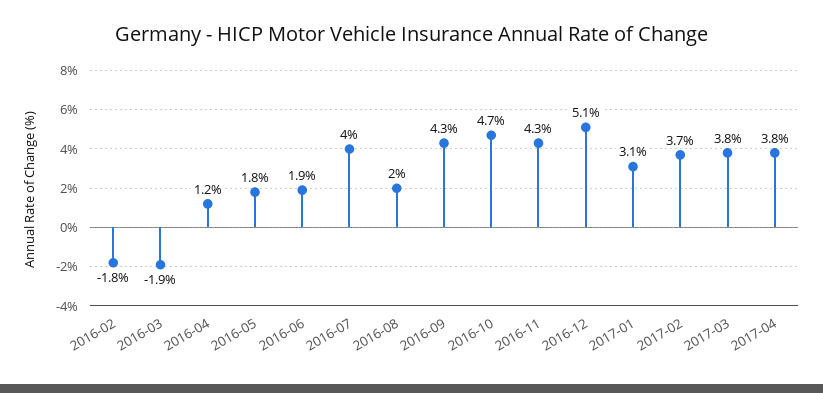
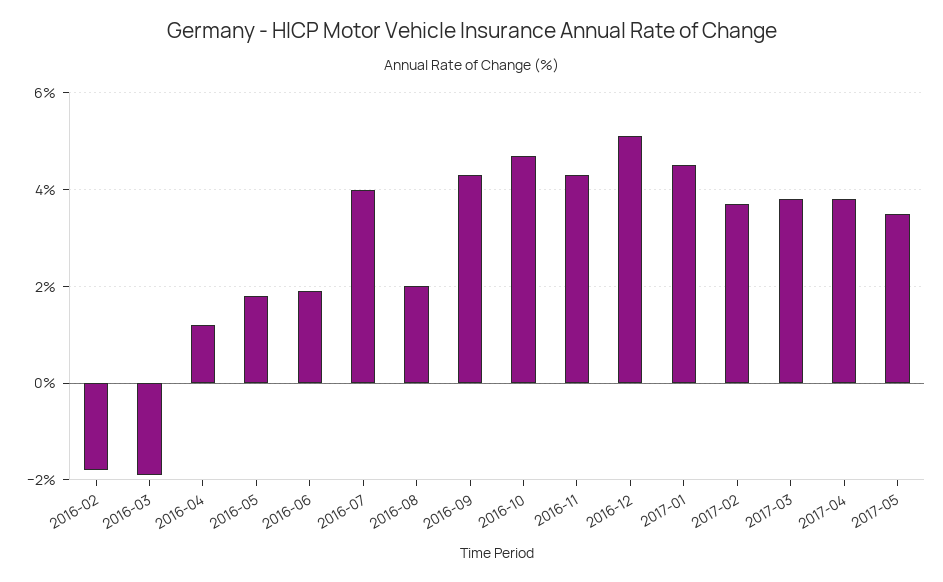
2017-01: 3.1 -> 4.5
2017-05: none -> 3.5

